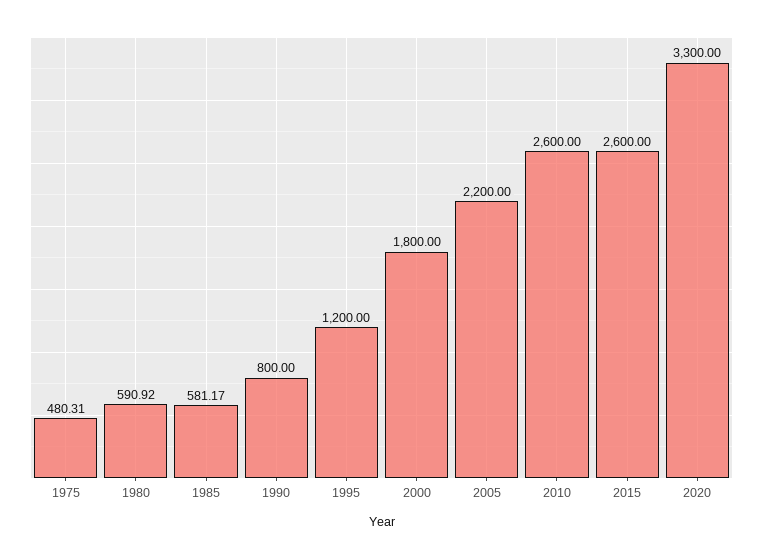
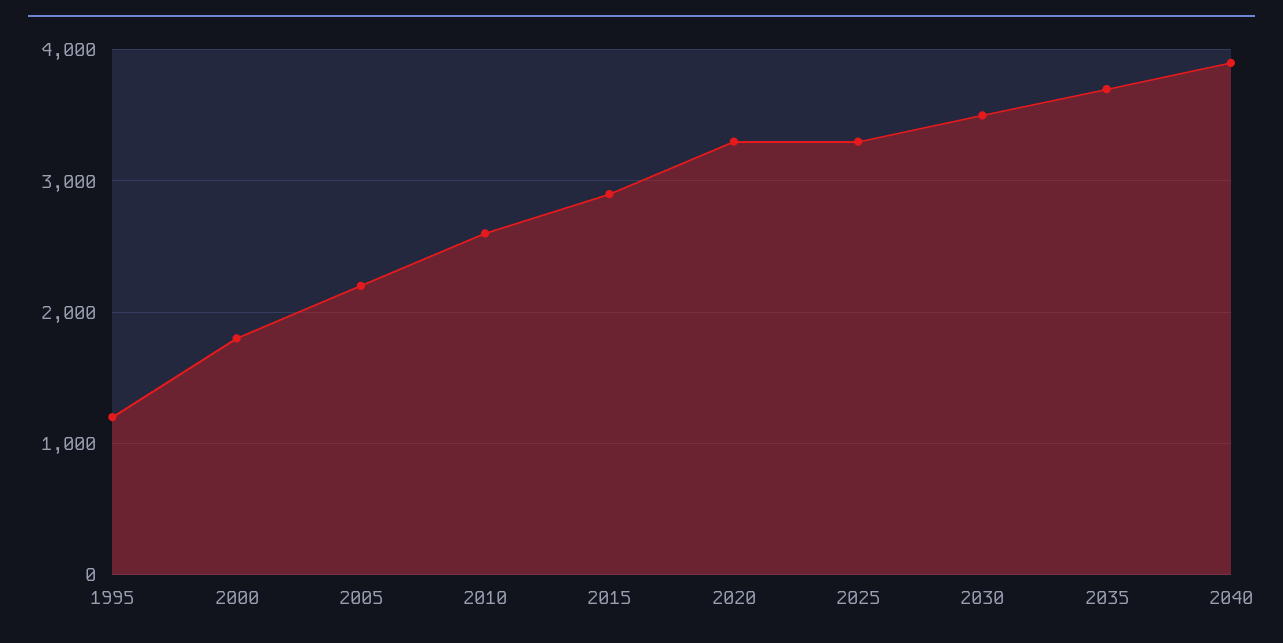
1975: 480.31 -> none
1980: 590.92 -> none
1985: 581.17 -> none
1990: 800 -> none
2015: 2600 -> 2900
2025: none -> 3300
2030: none -> 3500
2035: none -> 3700
2040: none -> 3900

